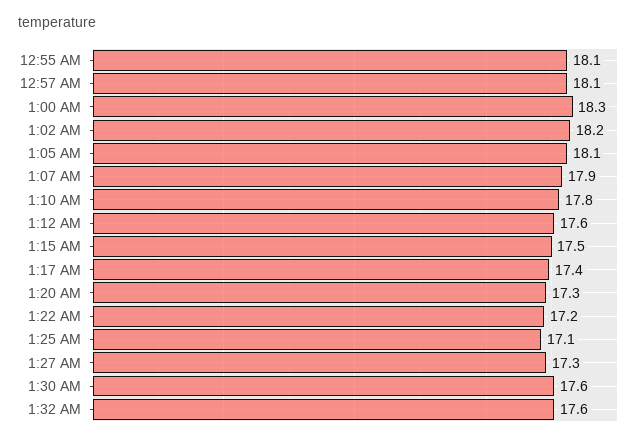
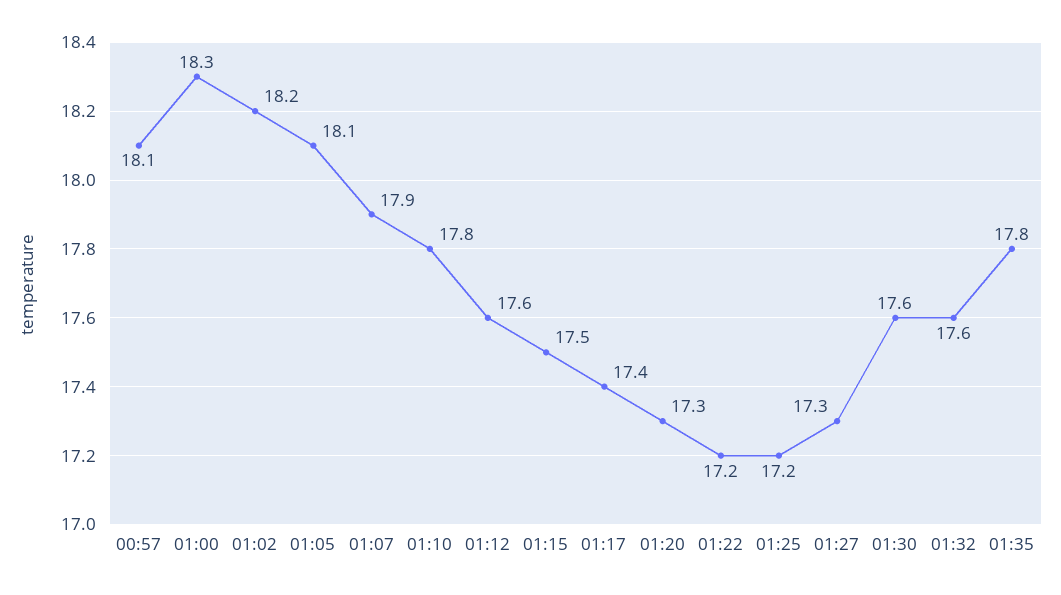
12:55 AM: 18.1 -> none
1:25 AM: 17.1 -> 17.2
01:35: none -> 17.8

